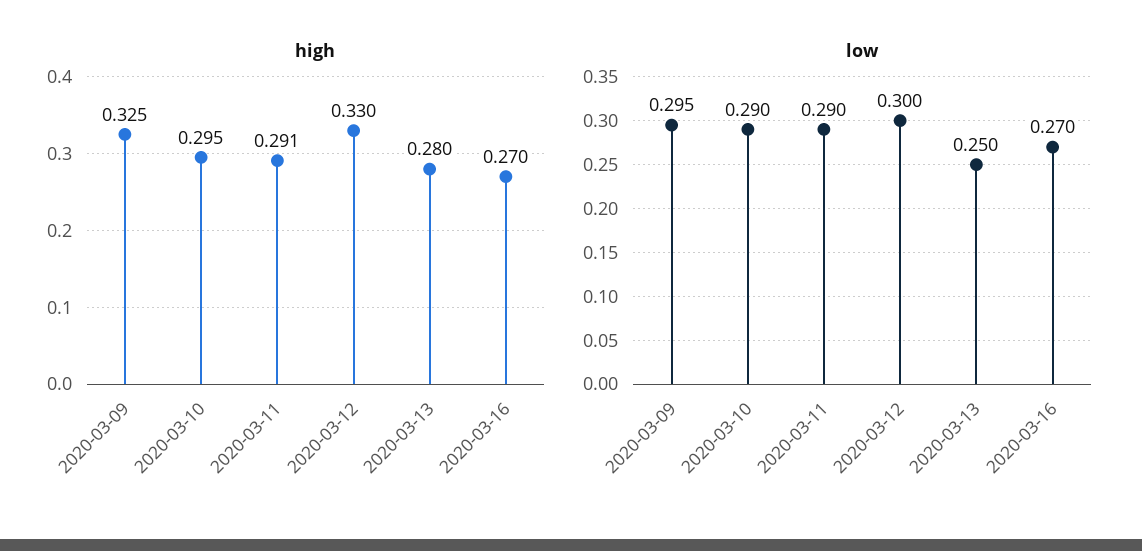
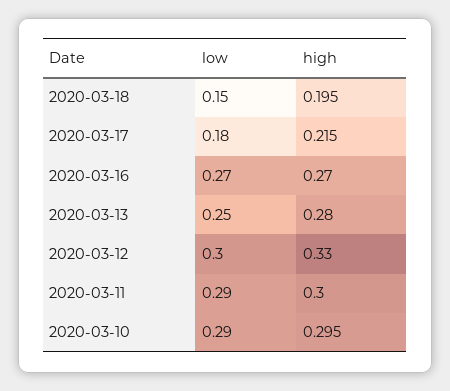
high, 2020-03-09: 0.325 -> none
high, 2020-03-11: 0.291 -> 0.3
low, 2020-03-09: 0.295 -> none
low, 2020-03-18: none -> 0.15
high, 2020-03-18: none -> 0.195
low, 2020-03-17: none -> 0.18
high, 2020-03-17: none -> 0.215

